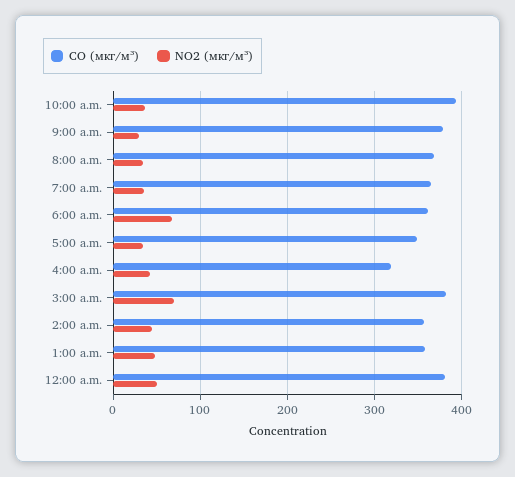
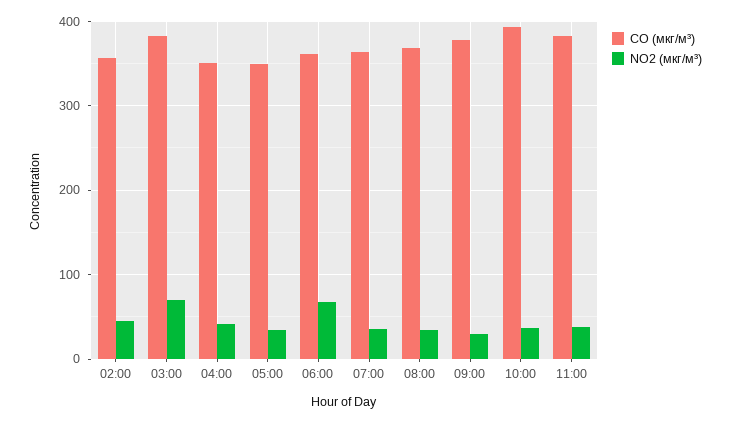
CO (мкг/м³), 4:00 a.m.: 320 -> 350
CO (мкг/м³), 1:00 a.m.: 360 -> none
NO2 (мкг/м³), 1:00 a.m.: 50 -> none
CO (мкг/м³), 12:00 a.m.: 380 -> none
NO2 (мкг/м³), 12:00 a.m.: 50 -> none
CO (мкг/м³), 11:00: none -> 380
NO2 (мкг/м³), 11:00: none -> 40

